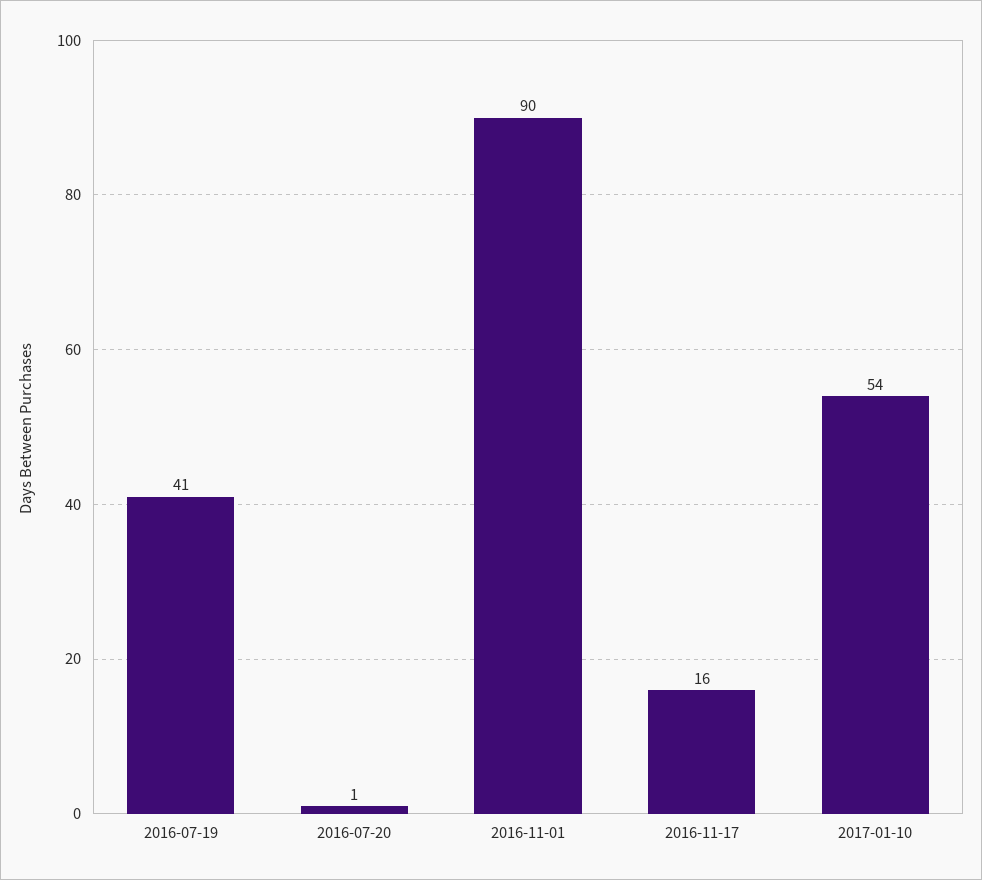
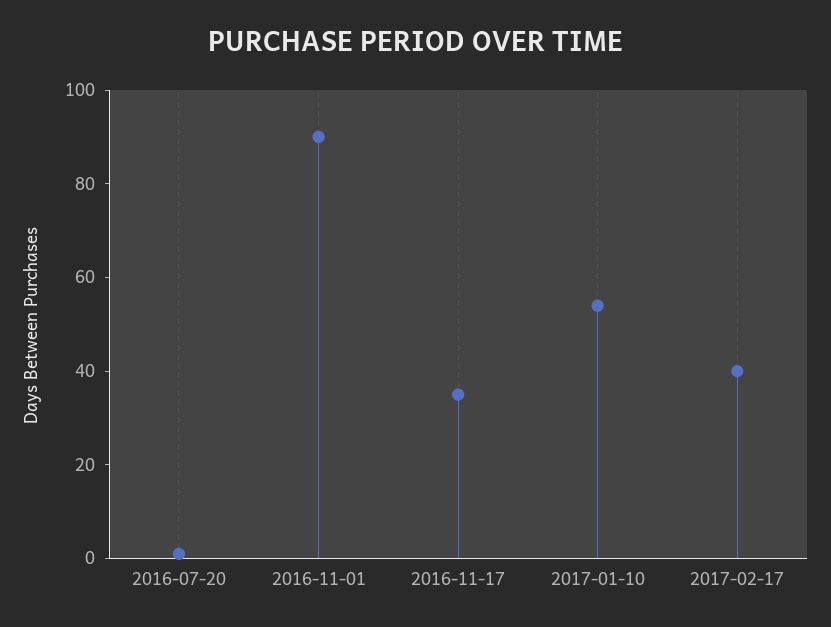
2016-07-19: 41 -> none
2016-11-17: 16 -> 35
2017-02-17: none -> 40

